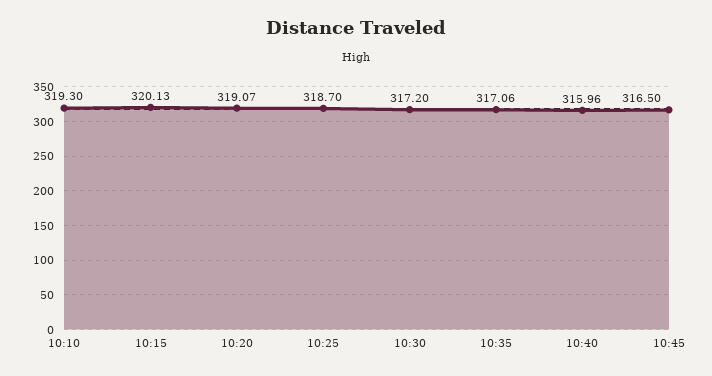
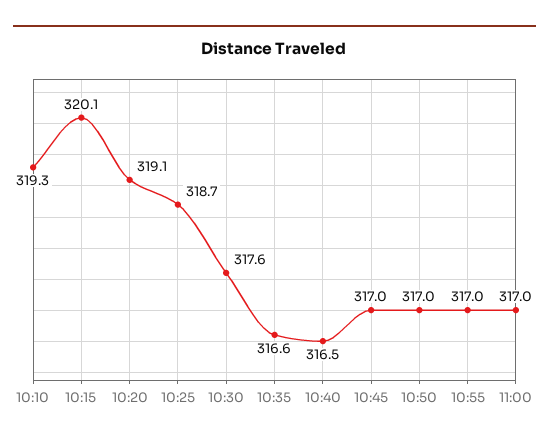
10:30: 317.2 -> 317.6
10:35: 317.06 -> 316.6
10:40: 315.96 -> 316.5
10:45: 316.5 -> 317
10:50: none -> 317
10:55: none -> 317
11:00: none -> 317

